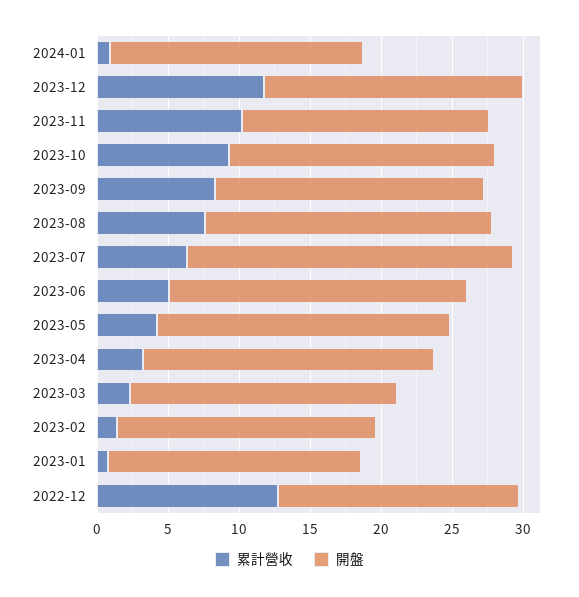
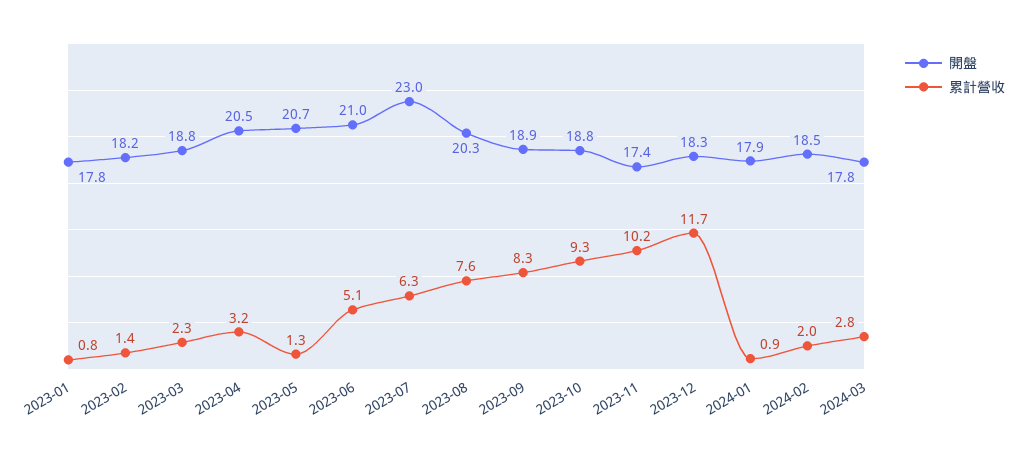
累計營收, 2023-05: 4 -> 1.3
累計營收, 2022-12: 13 -> none
開盤, 2022-12: 17 -> none
開盤, 2024-02: none -> 18.5
累計營收, 2024-02: none -> 2
開盤, 2024-03: none -> 17.8
累計營收, 2024-03: none -> 2.8

